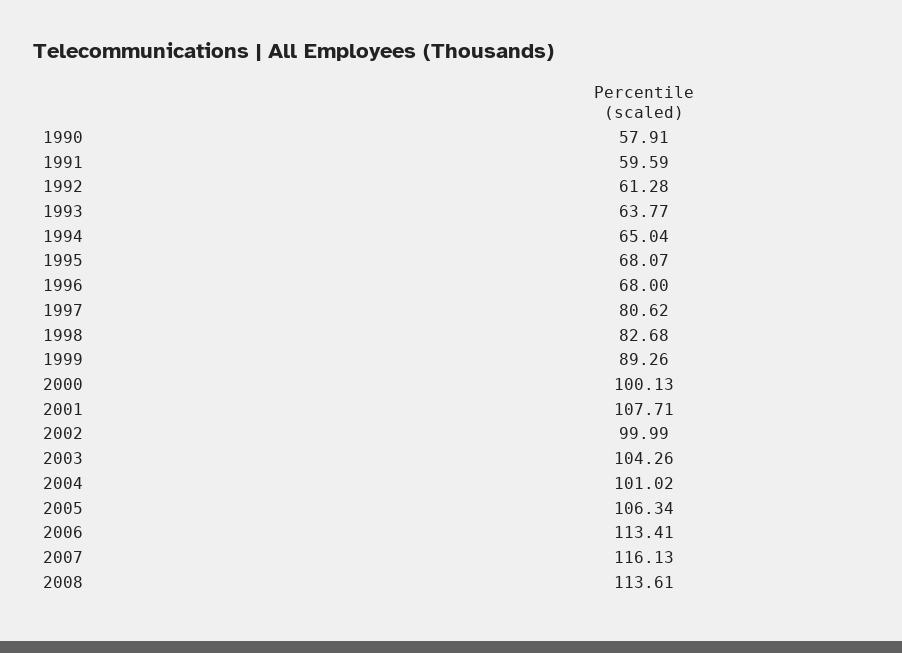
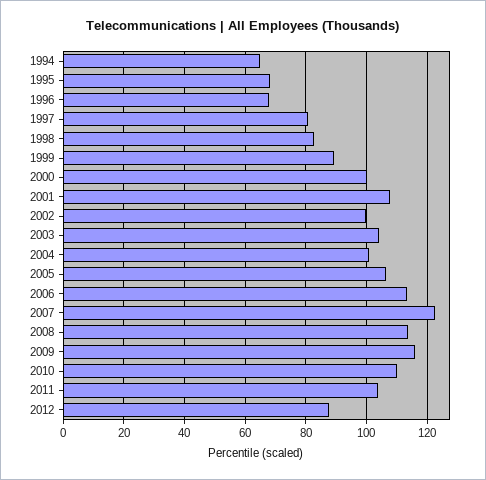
1990: 57.91 -> none
1991: 59.59 -> none
1992: 61.28 -> none
1993: 63.77 -> none
2007: 116.13 -> 122
2009: none -> 116
2010: none -> 110
2011: none -> 104
2012: none -> 88

